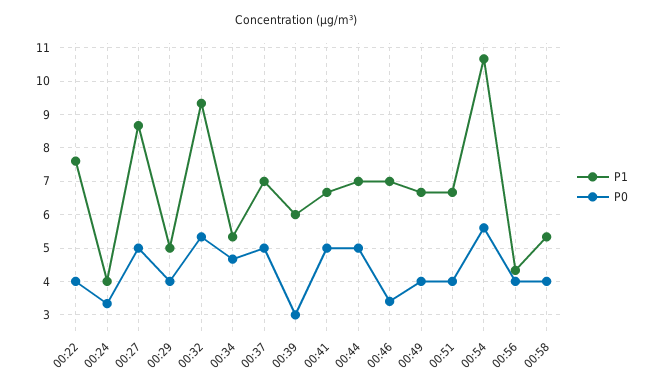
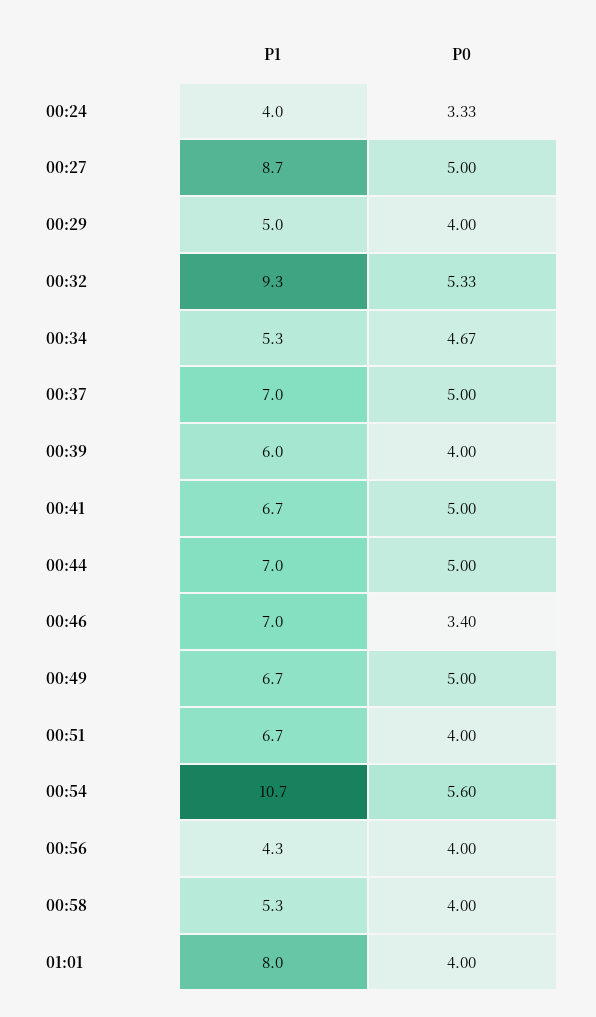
P1, 00:22: 7.6 -> none
P0, 00:22: 4 -> none
P0, 00:39: 3 -> 4
P0, 00:49: 4 -> 5
P1, 01:01: none -> 8
P0, 01:01: none -> 4

